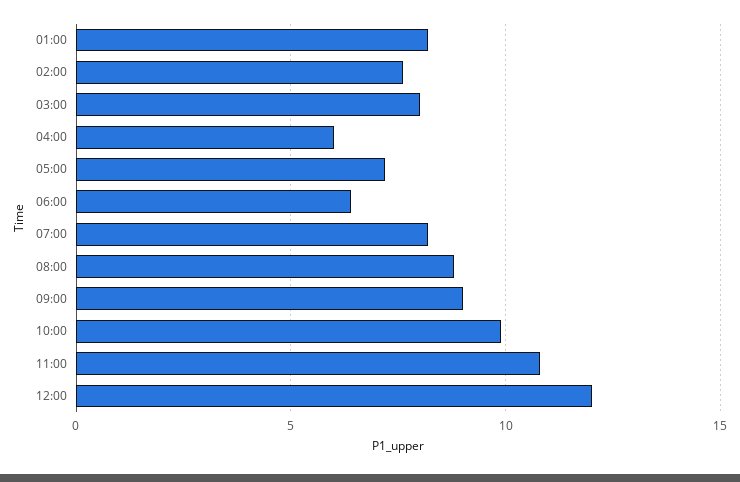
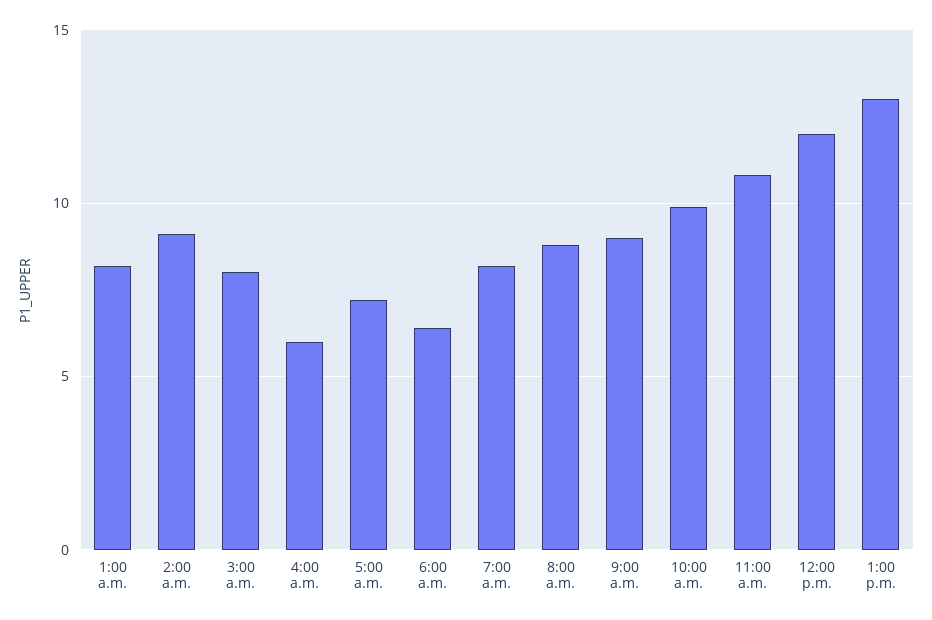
02:00: 7.5 -> 9
1:00 p.m.: none -> 13

